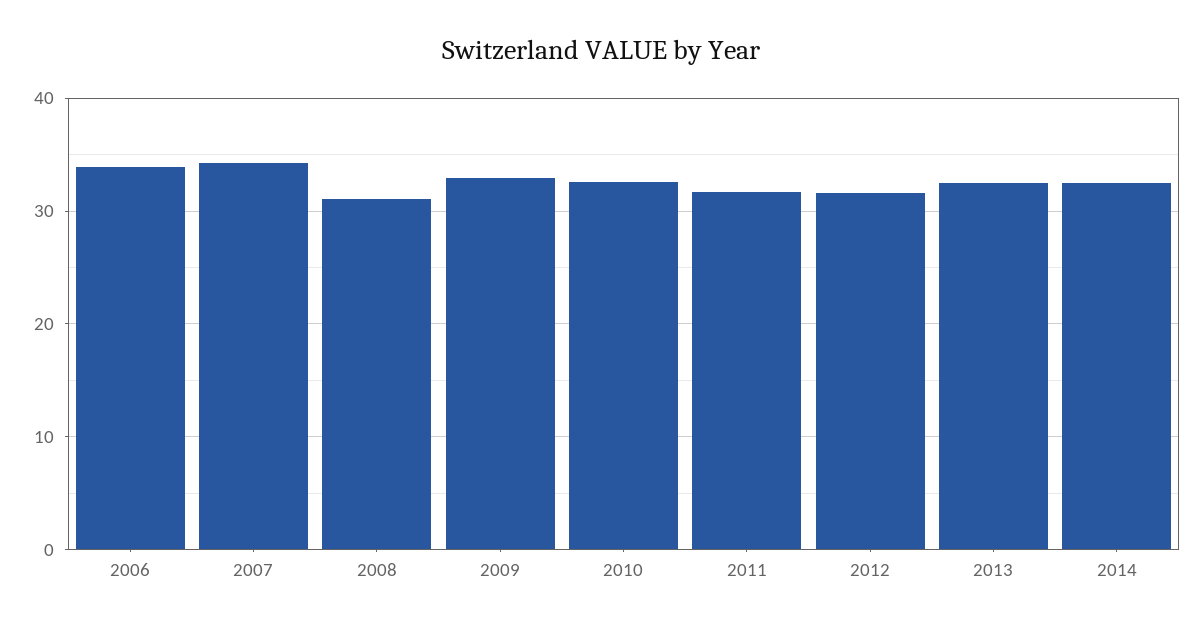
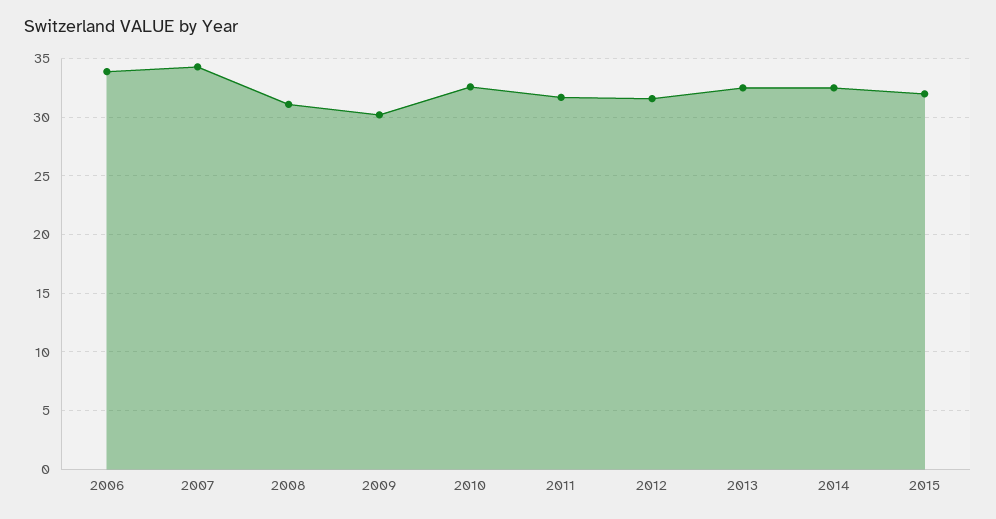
2009: 33 -> 30
2015: none -> 32

